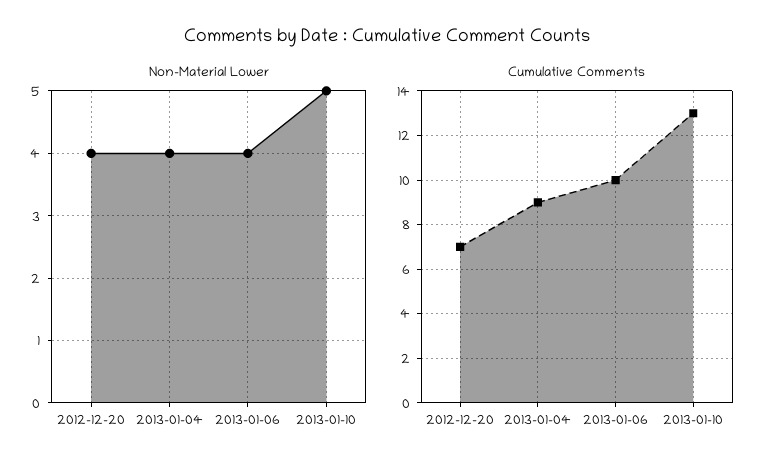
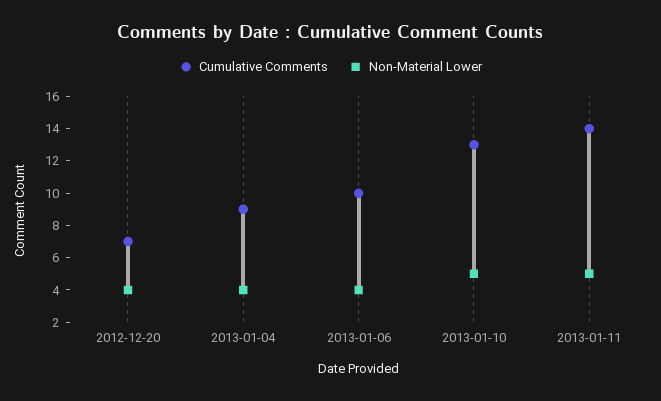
Cumulative Comments, 2013-01-11: none -> 14
Non-Material Lower, 2013-01-11: none -> 5

